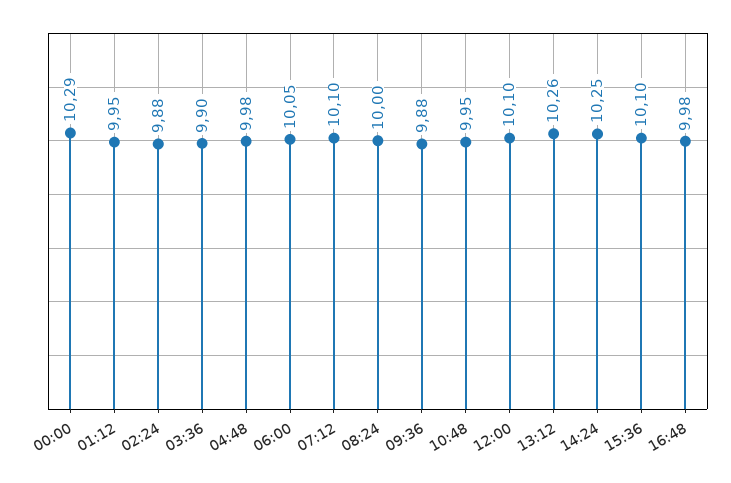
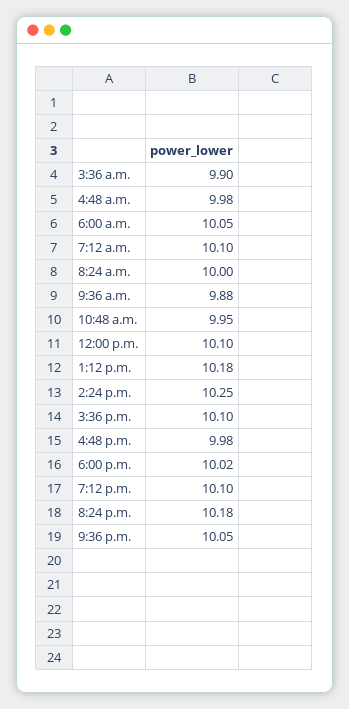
00:00: 10.29 -> none
01:12: 9.95 -> none
02:24: 9.88 -> none
13:12: 10.26 -> 10.18
6:00 p.m.: none -> 10.02
7:12 p.m.: none -> 10.1
8:24 p.m.: none -> 10.18
9:36 p.m.: none -> 10.05

